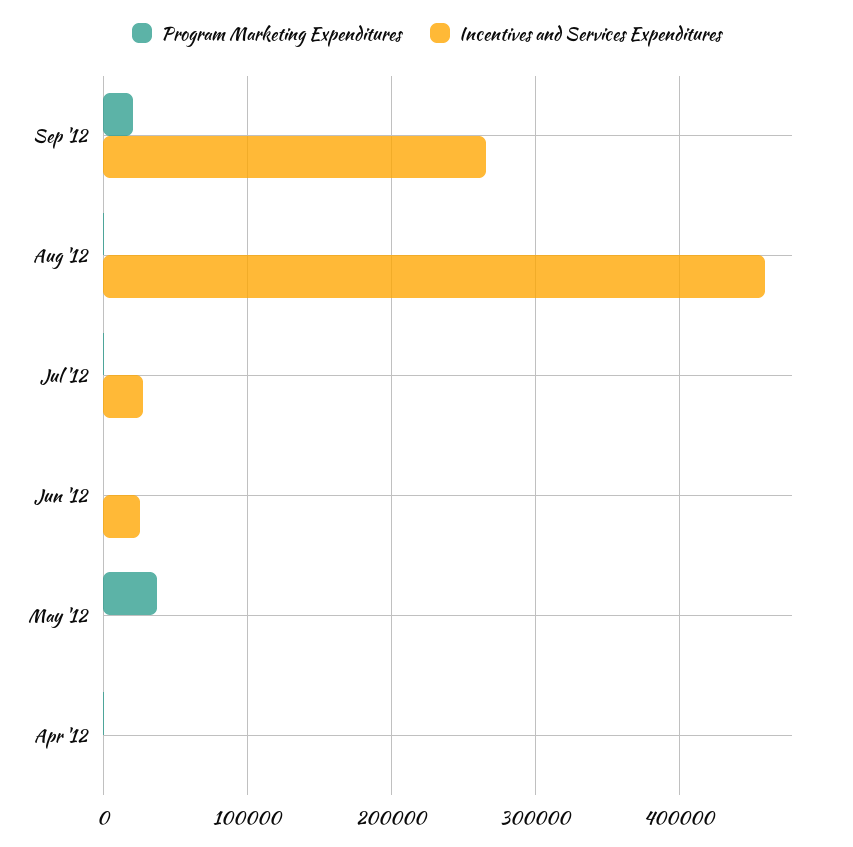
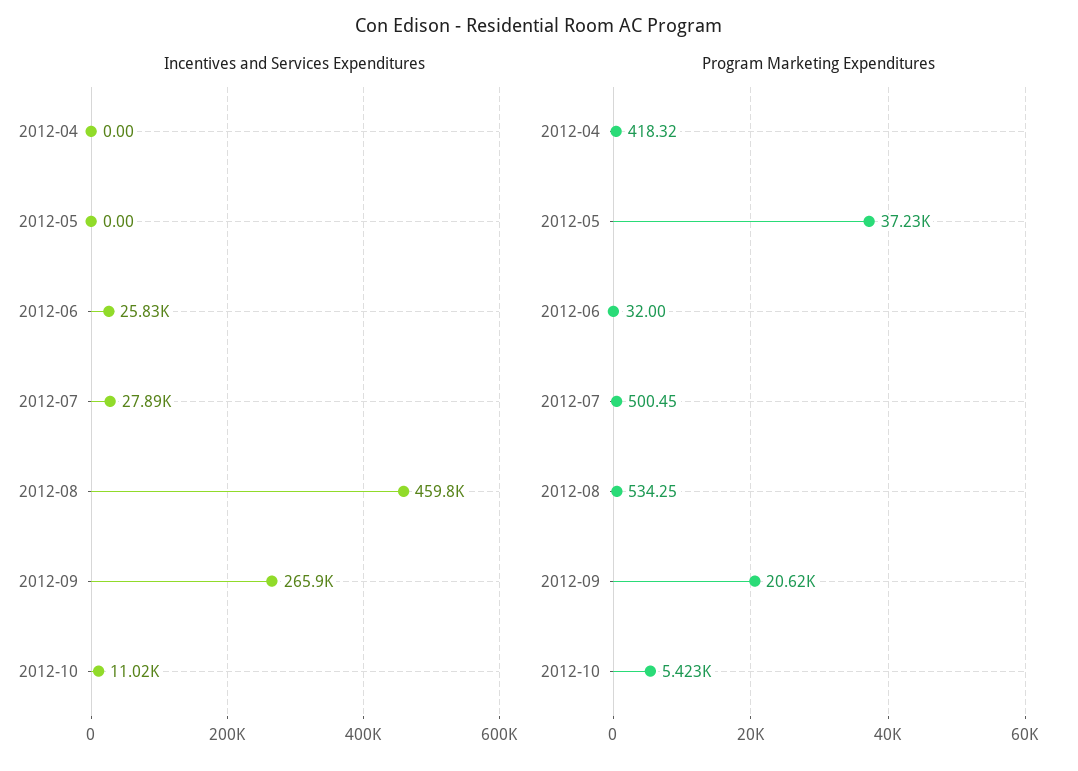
Incentives and Services Expenditures, 2012-10: none -> 11020
Program Marketing Expenditures, 2012-10: none -> 5423

